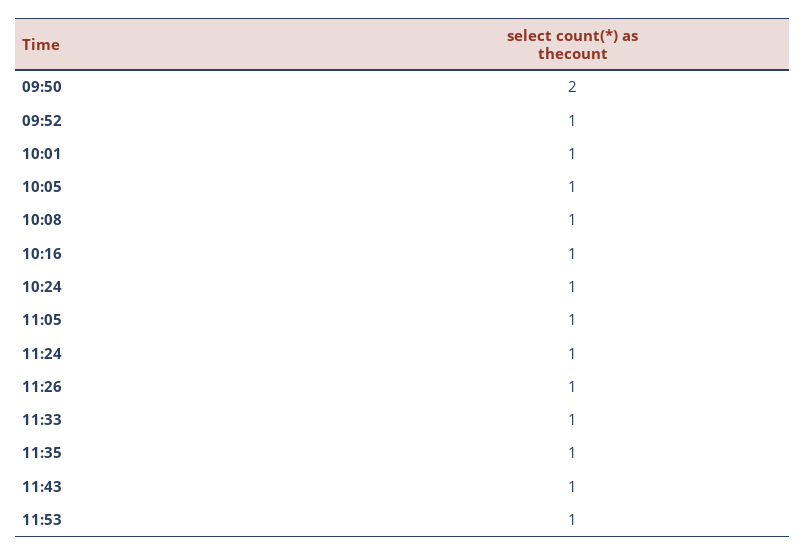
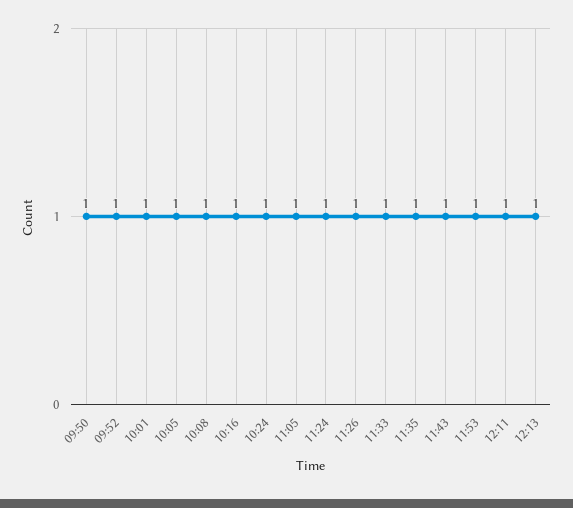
09:50: 2 -> 1
12:11: none -> 1
12:13: none -> 1

